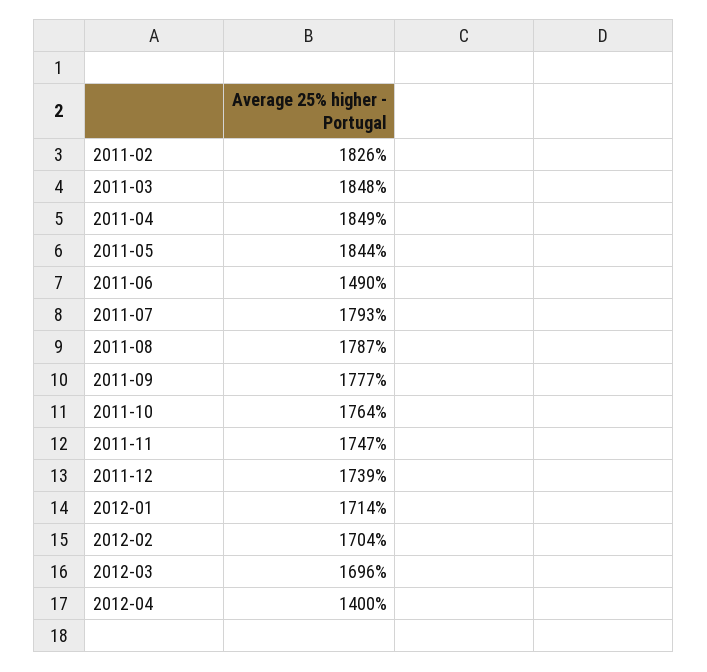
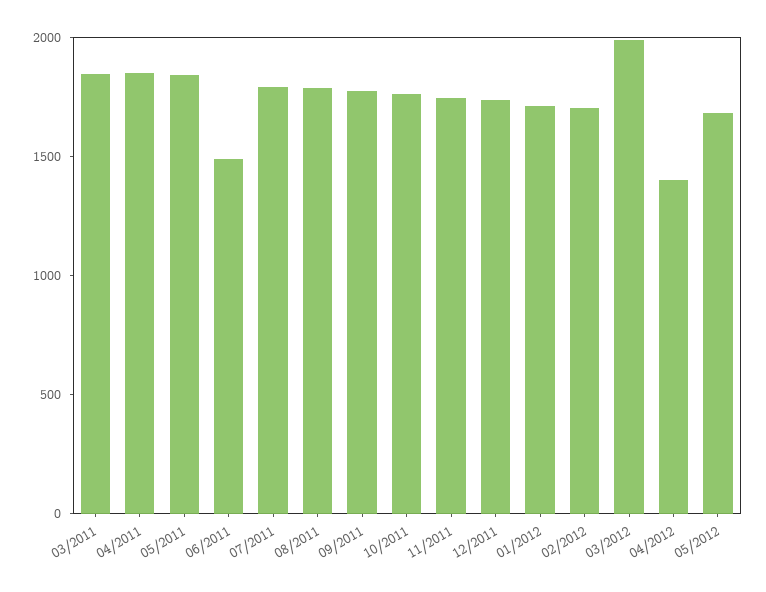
2011-02: 1826 -> none
2012-03: 1696 -> 2000
05/2012: none -> 1700

